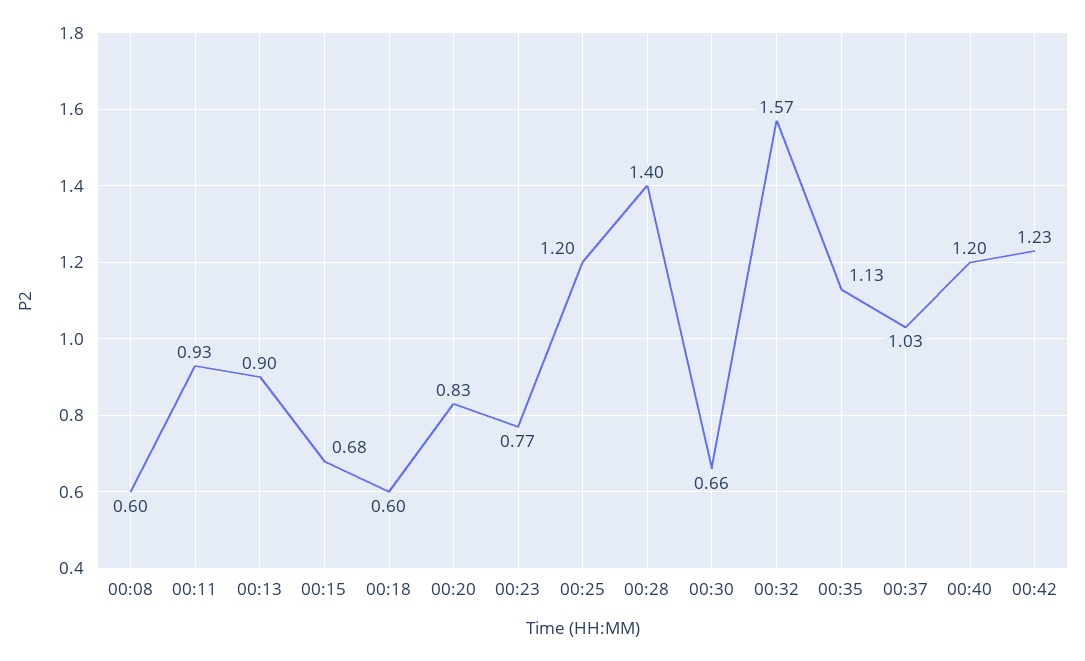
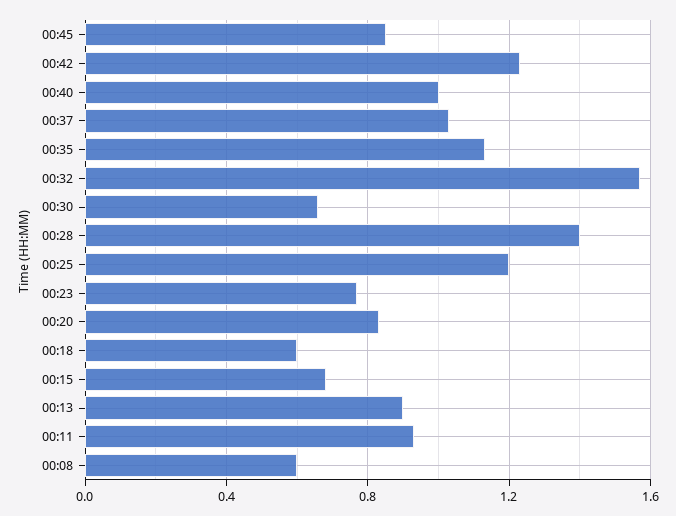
00:40: 1.2 -> 1
00:45: none -> 0.85

